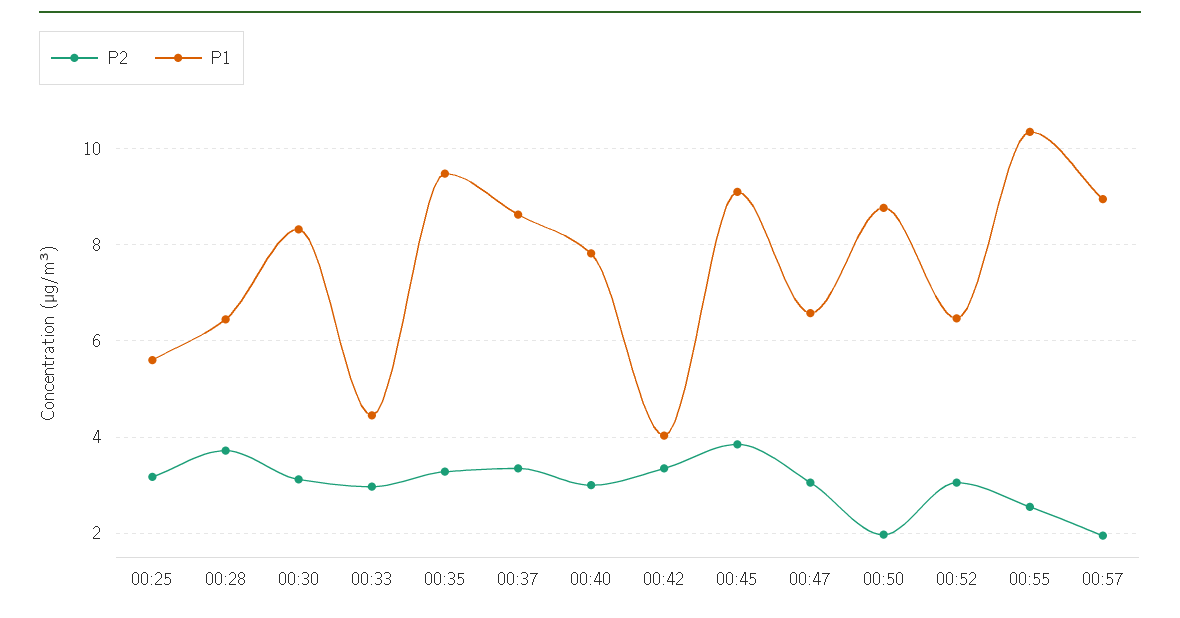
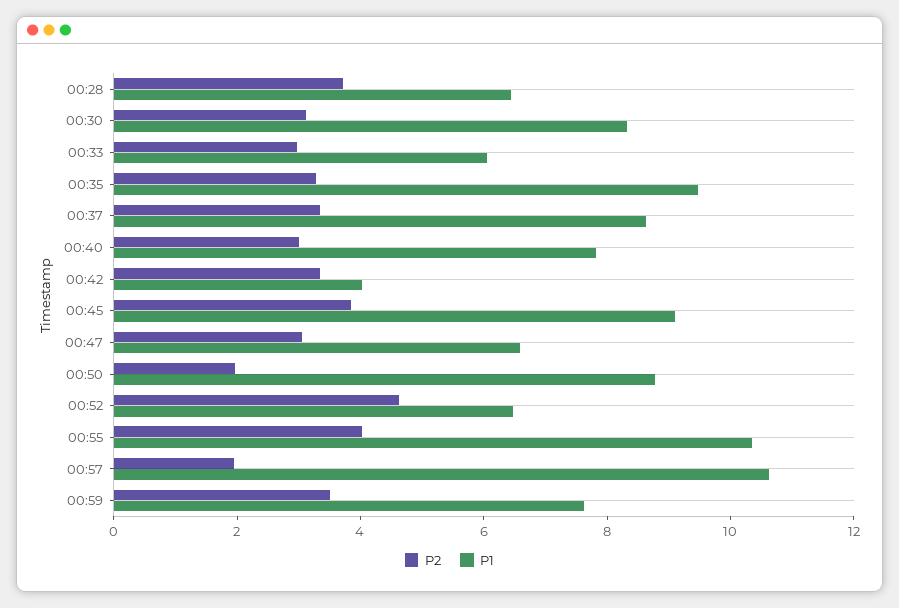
P2, 00:25: 3.2 -> none
P1, 00:25: 5.6 -> none
P1, 00:33: 4.4 -> 6
P2, 00:52: 3 -> 4.5
P2, 00:55: 2.6 -> 4
P1, 00:57: 9 -> 10.5
P2, 00:59: none -> 3.5
P1, 00:59: none -> 7.5

